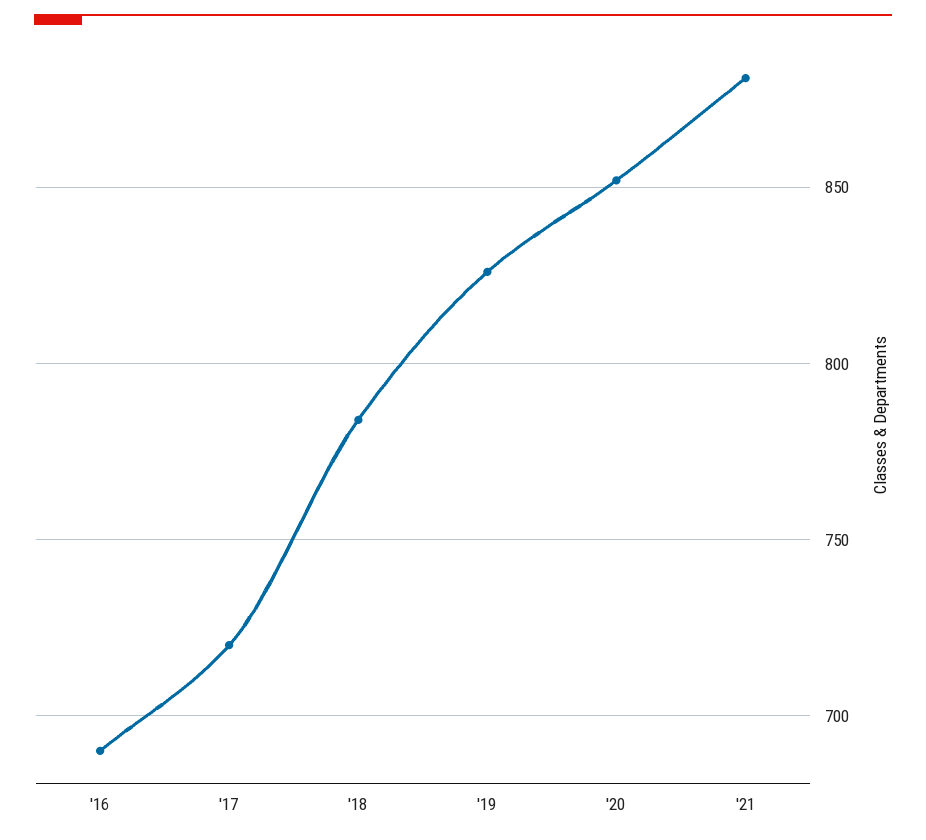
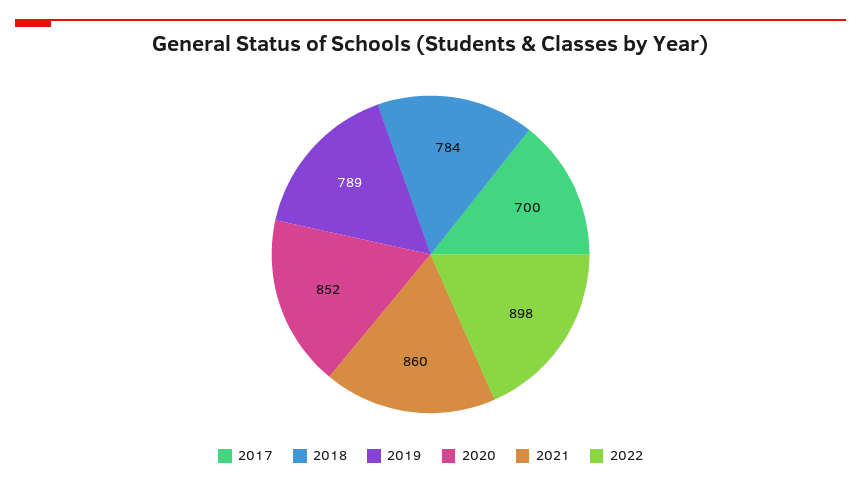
'16: 690 -> none
'17: 720 -> 700
'19: 825 -> 789
'21: 880 -> 860
2022: none -> 898

